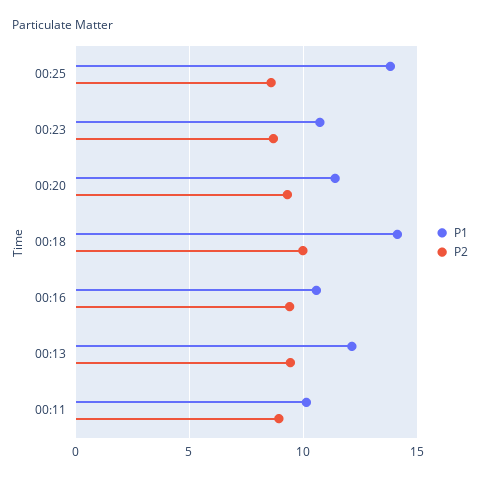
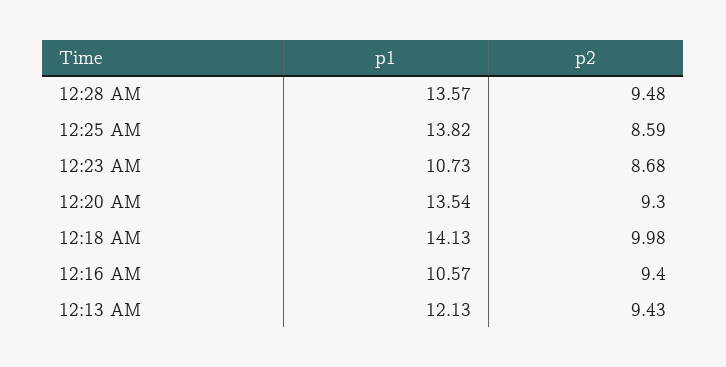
P1, 00:20: 11.5 -> 13.54
P1, 00:11: 10 -> none
P2, 00:11: 9 -> none
P1, 12:28 AM: none -> 13.57
P2, 12:28 AM: none -> 9.48

